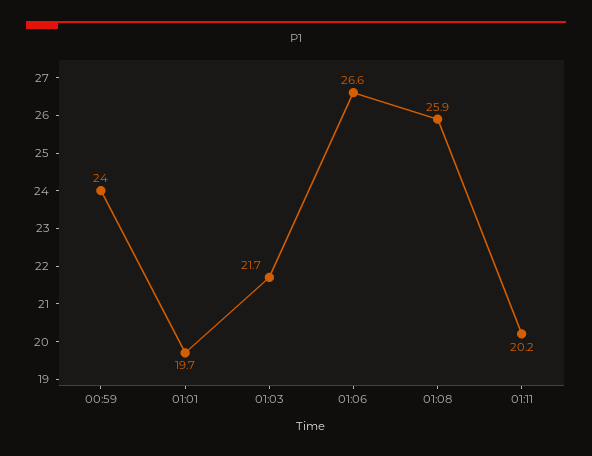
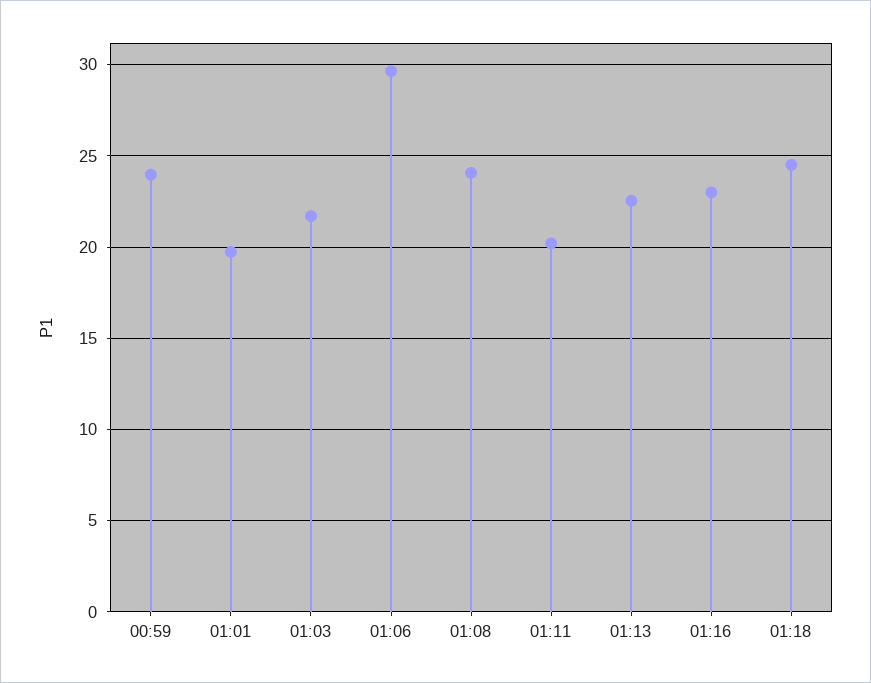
01:06: 26.6 -> 29.5
01:08: 25.9 -> 24
01:13: none -> 22.5
01:16: none -> 23
01:18: none -> 24.5

